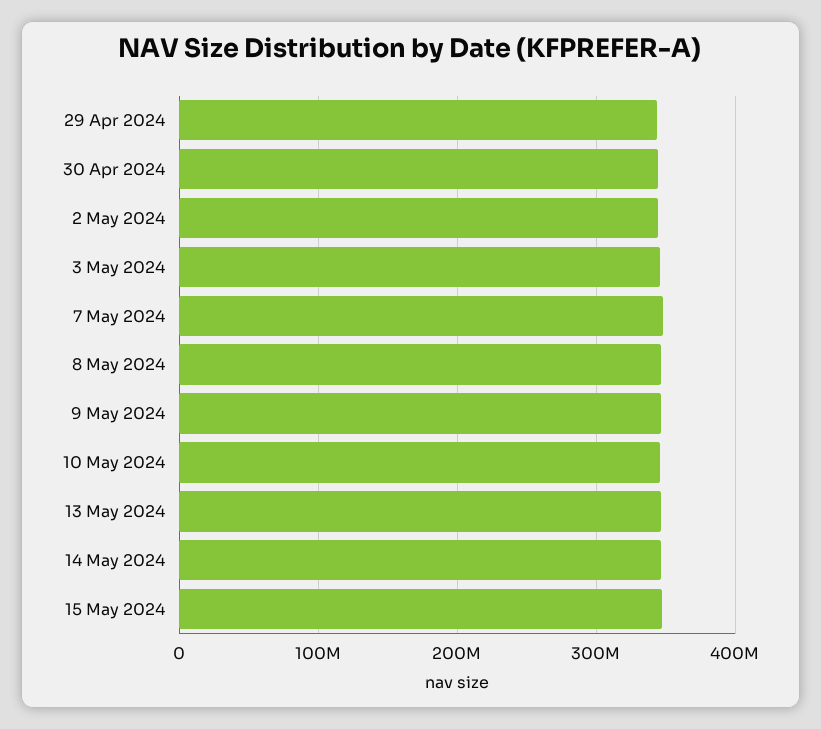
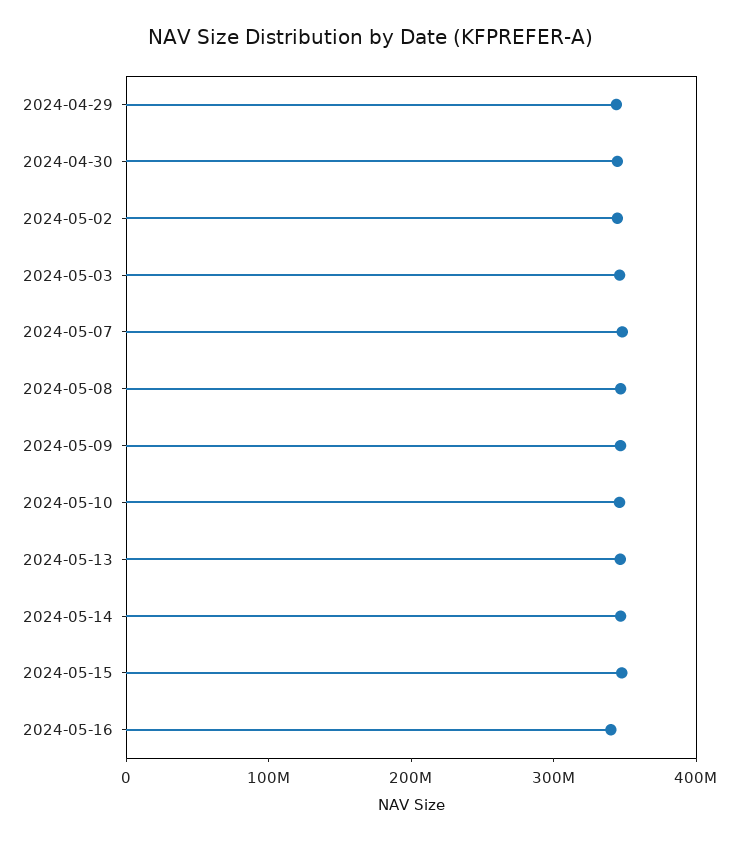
2024-05-16: none -> 340000000

